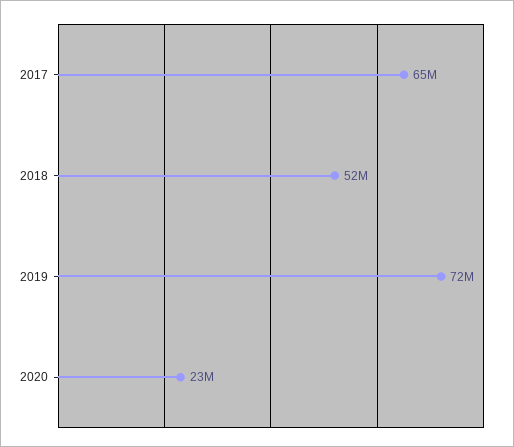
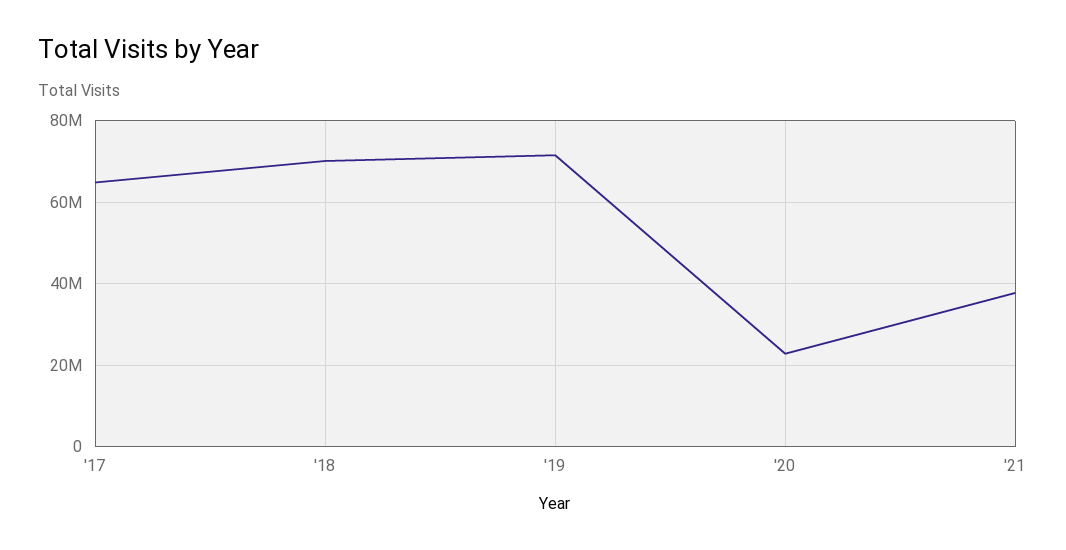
2018: 52000000 -> 70000000
'21: none -> 38000000

